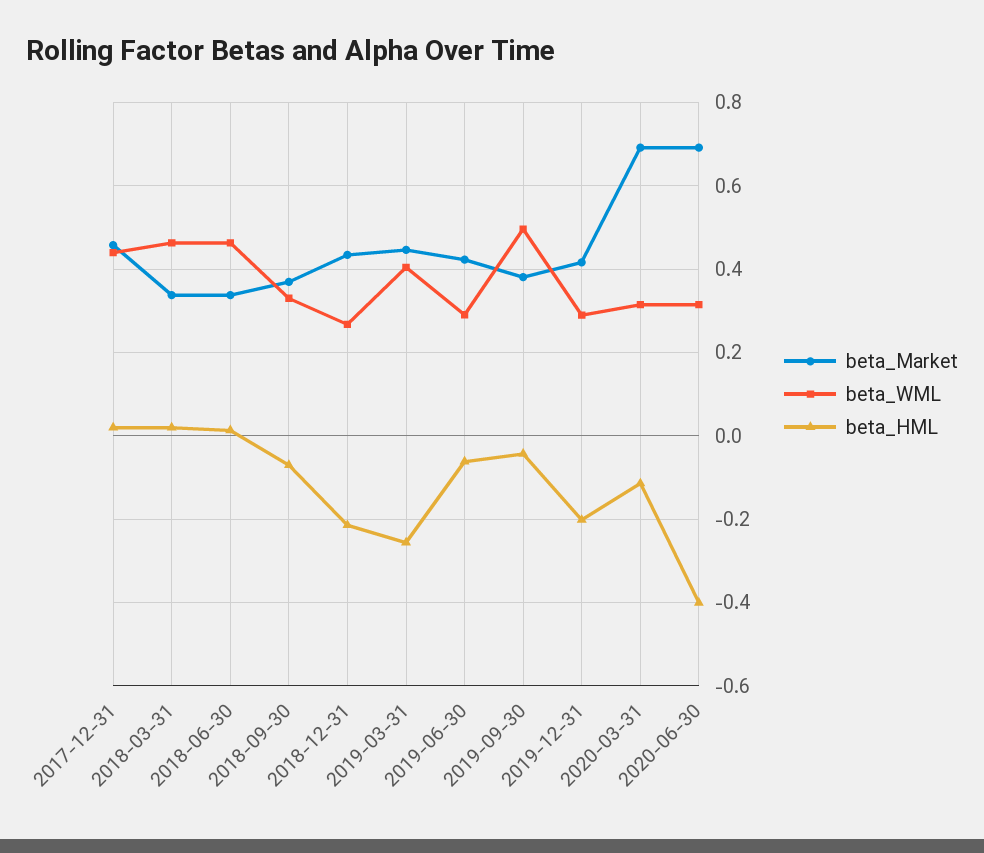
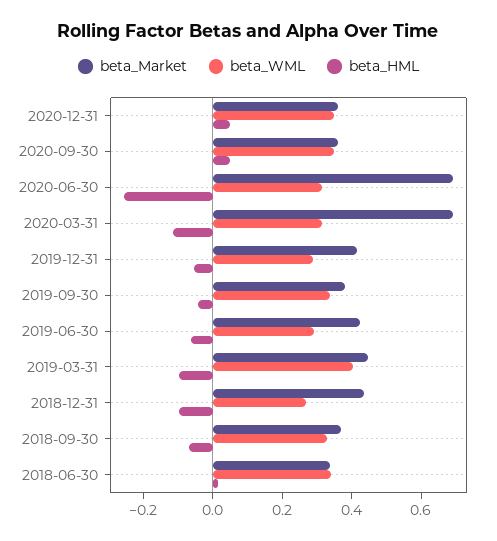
beta_Market, 2017-12-31: 0.46 -> none
beta_WML, 2017-12-31: 0.44 -> none
beta_HML, 2017-12-31: 0.02 -> none
beta_Market, 2018-03-31: 0.34 -> none
beta_WML, 2018-03-31: 0.46 -> none
beta_HML, 2018-03-31: 0.02 -> none
beta_WML, 2018-06-30: 0.46 -> 0.35
beta_HML, 2018-12-31: -0.22 -> -0.1
beta_HML, 2019-03-31: -0.26 -> -0.1
beta_WML, 2019-09-30: 0.5 -> 0.35
beta_HML, 2019-12-31: -0.2 -> -0.05
beta_HML, 2020-06-30: -0.4 -> -0.25
beta_Market, 2020-12-31: none -> 0.35
beta_WML, 2020-12-31: none -> 0.35
beta_HML, 2020-12-31: none -> 0.05
beta_Market, 2020-09-30: none -> 0.35
beta_WML, 2020-09-30: none -> 0.35
beta_HML, 2020-09-30: none -> 0.05

